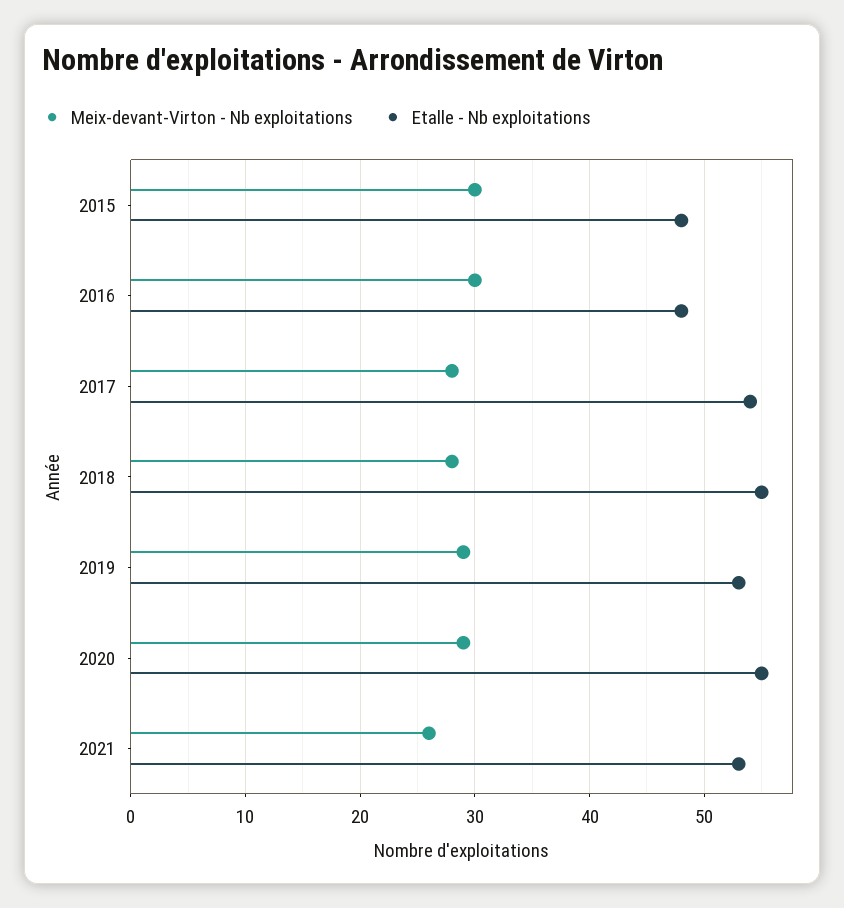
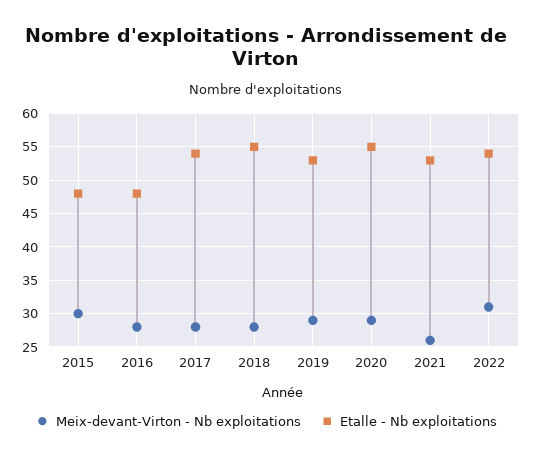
Meix-devant-Virton - Nb exploitations, 2016: 30 -> 28
Meix-devant-Virton - Nb exploitations, 2022: none -> 31
Etalle - Nb exploitations, 2022: none -> 54

